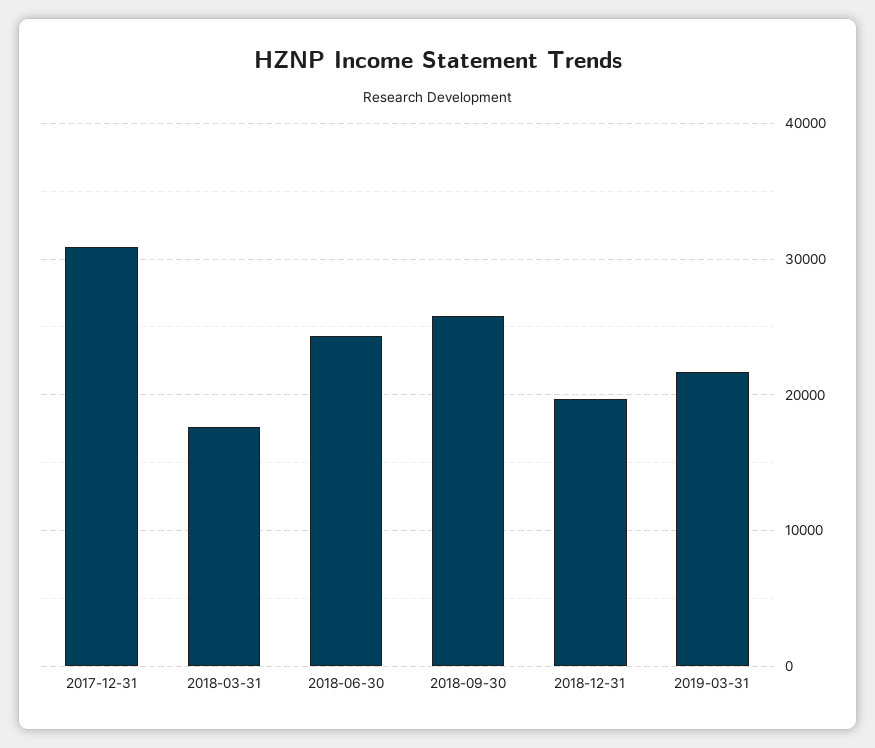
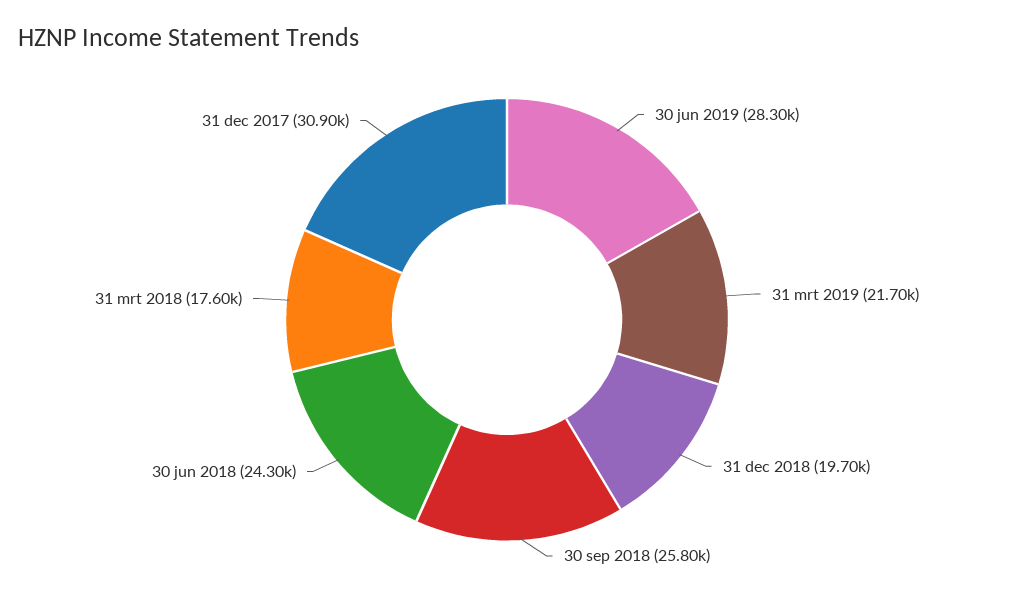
30 jun 2019: none -> 28300

